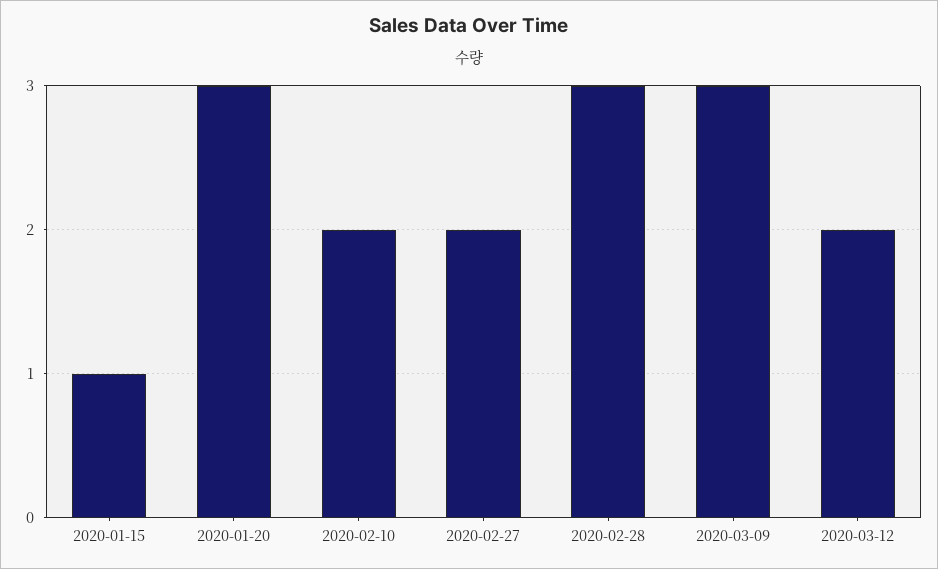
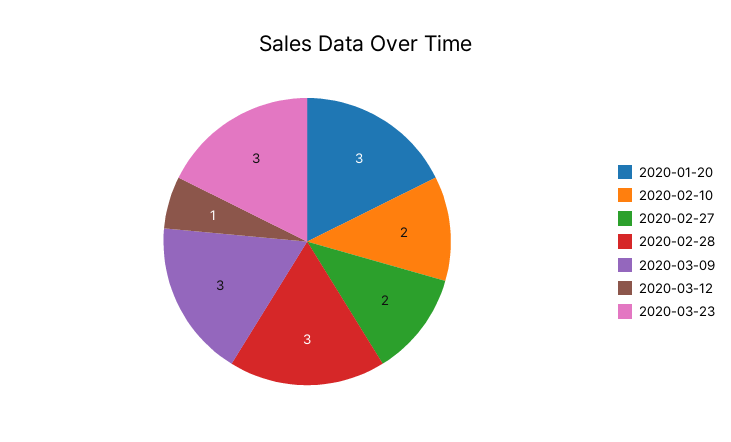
2020-01-15: 1 -> none
2020-03-12: 2 -> 1
2020-03-23: none -> 3

